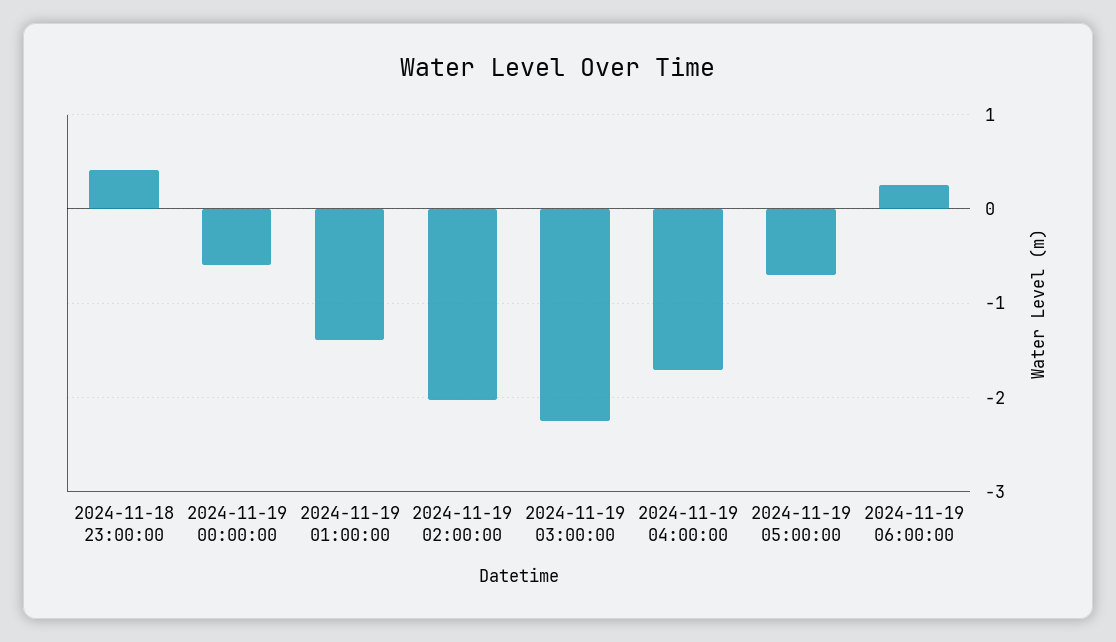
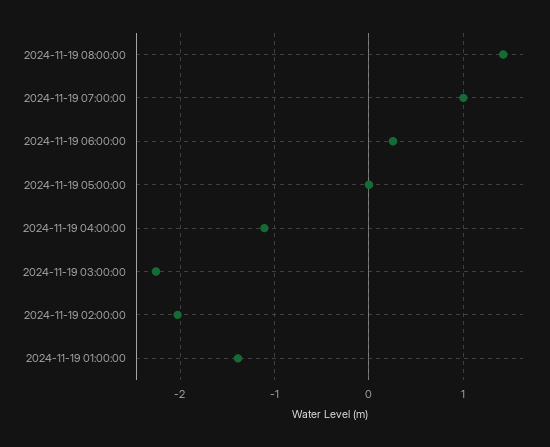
2024-11-18 23:00:00: 0.4 -> none
2024-11-19 00:00:00: -0.6 -> none
2024-11-19 04:00:00: -1.7 -> -1.1
2024-11-19 05:00:00: -0.7 -> 0
2024-11-19 08:00:00: none -> 1.4
2024-11-19 07:00:00: none -> 1

